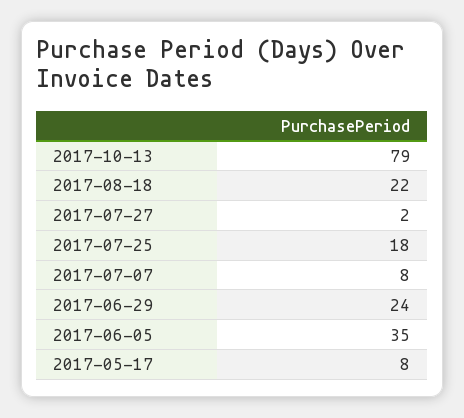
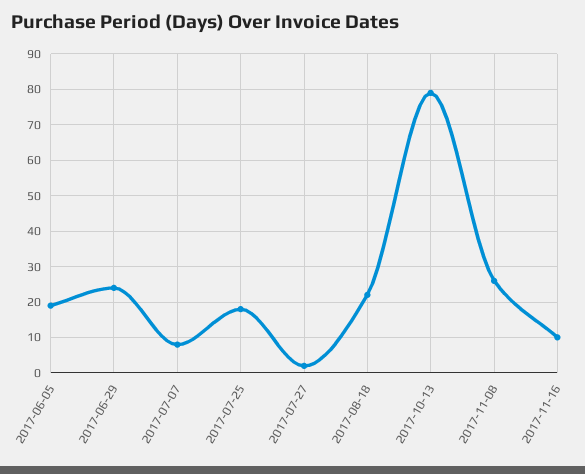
2017-06-05: 35 -> 20
2017-05-17: 8 -> none
2017-11-08: none -> 25
2017-11-16: none -> 10

